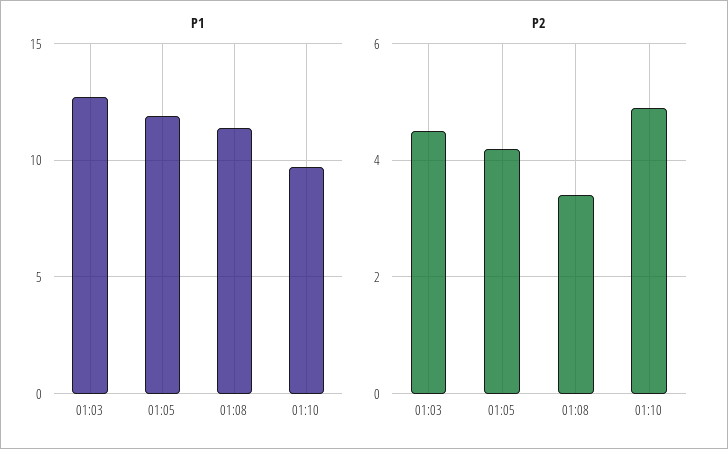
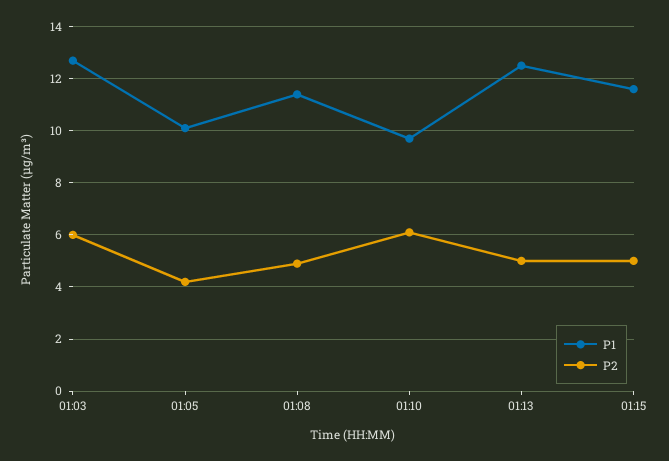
P1, 01:05: 12 -> 10
P2, 01:03: 4.5 -> 6
P2, 01:08: 3.5 -> 5
P2, 01:10: 5 -> 6
P1, 01:13: none -> 12.5
P2, 01:13: none -> 5
P1, 01:15: none -> 11.5
P2, 01:15: none -> 5

